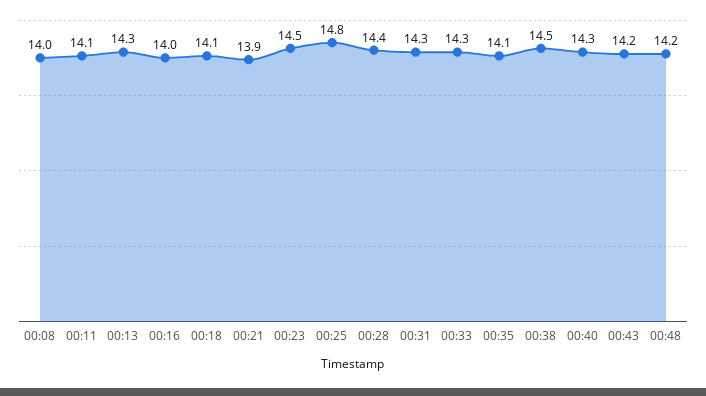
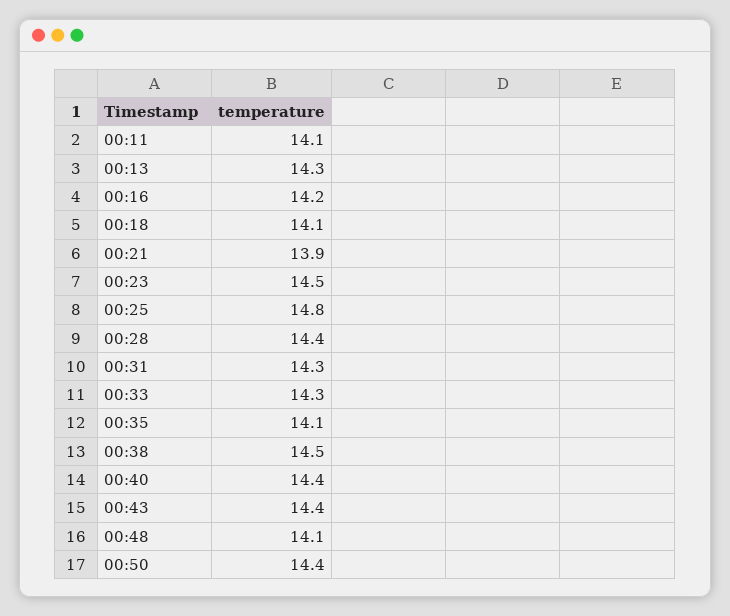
00:08: 14 -> none
00:16: 14 -> 14.2
00:40: 14.3 -> 14.4
00:43: 14.2 -> 14.4
00:48: 14.2 -> 14.1
00:50: none -> 14.4

